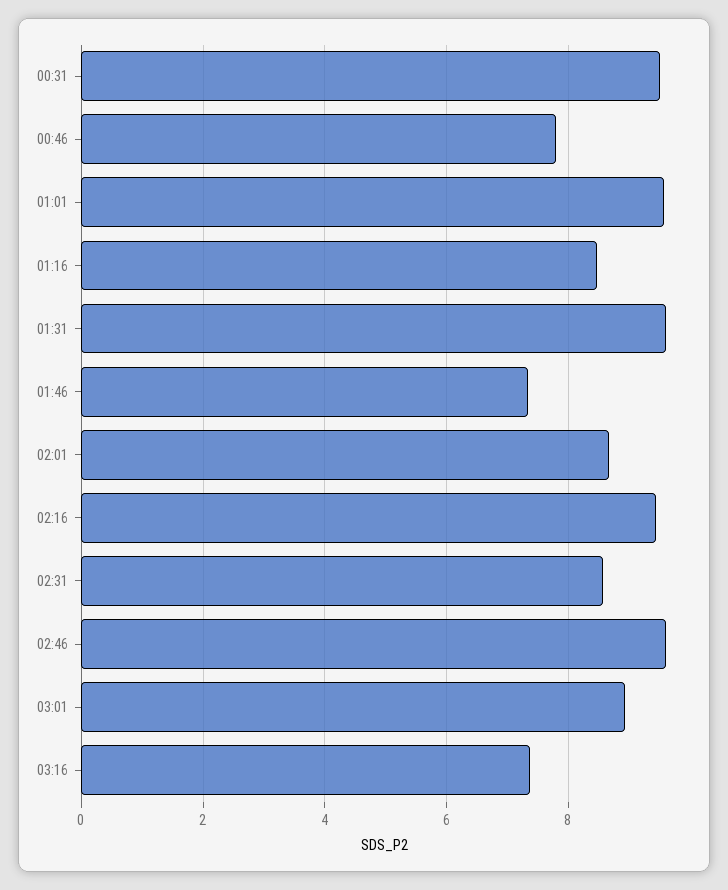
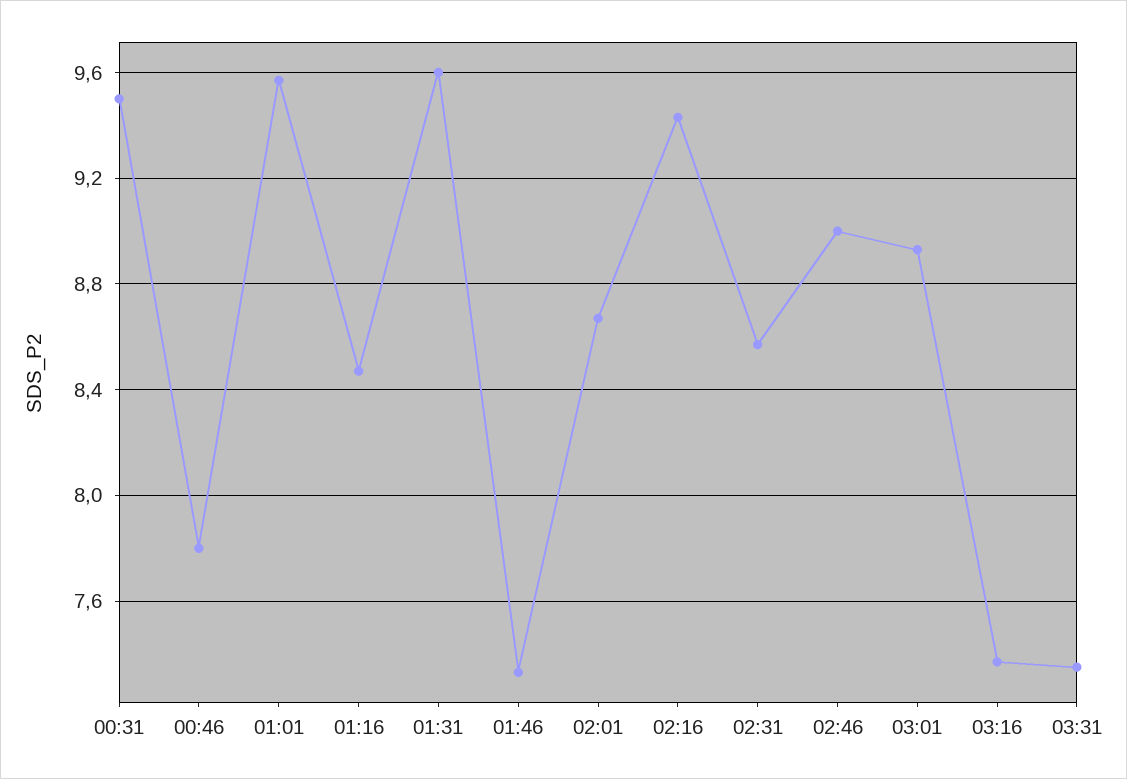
02:46: 9.6 -> 9
03:31: none -> 7.35

